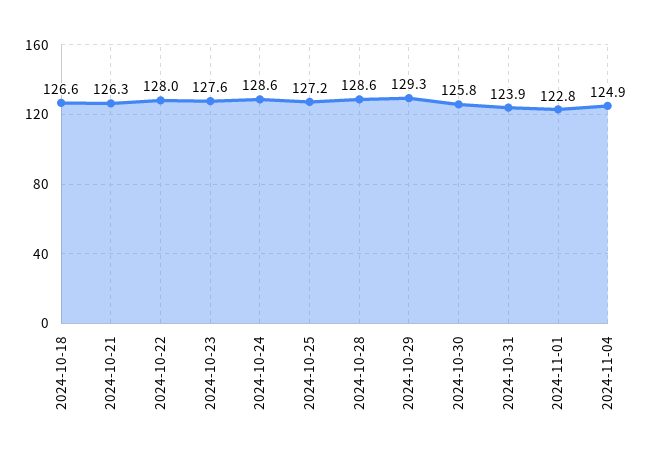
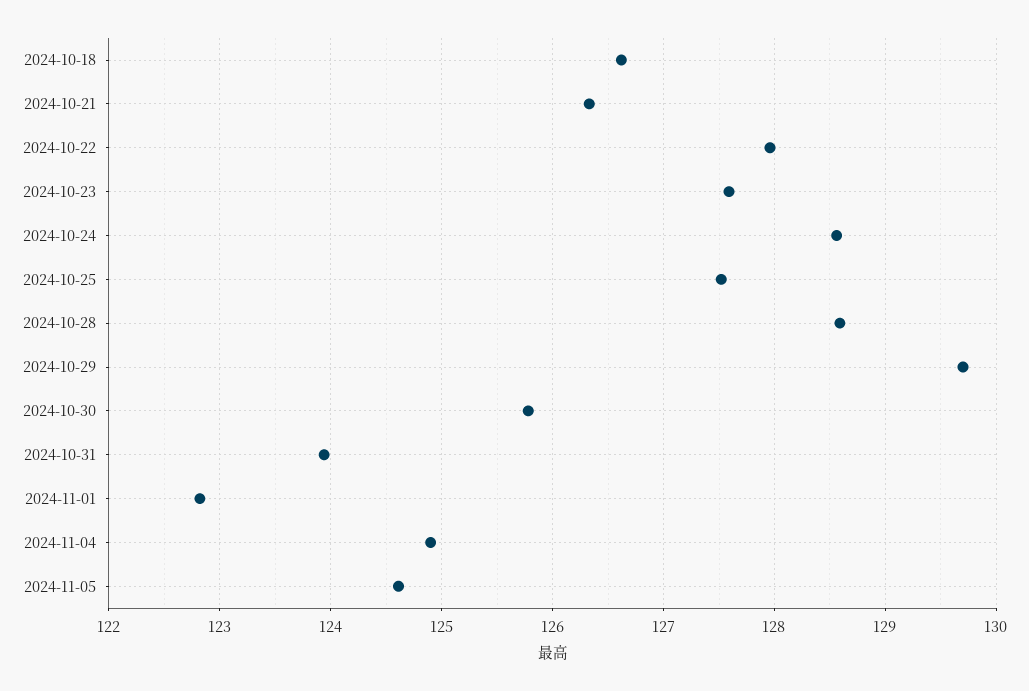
2024-10-25: 127.2 -> 127.5
2024-10-29: 129.3 -> 129.7
2024-11-05: none -> 124.6

